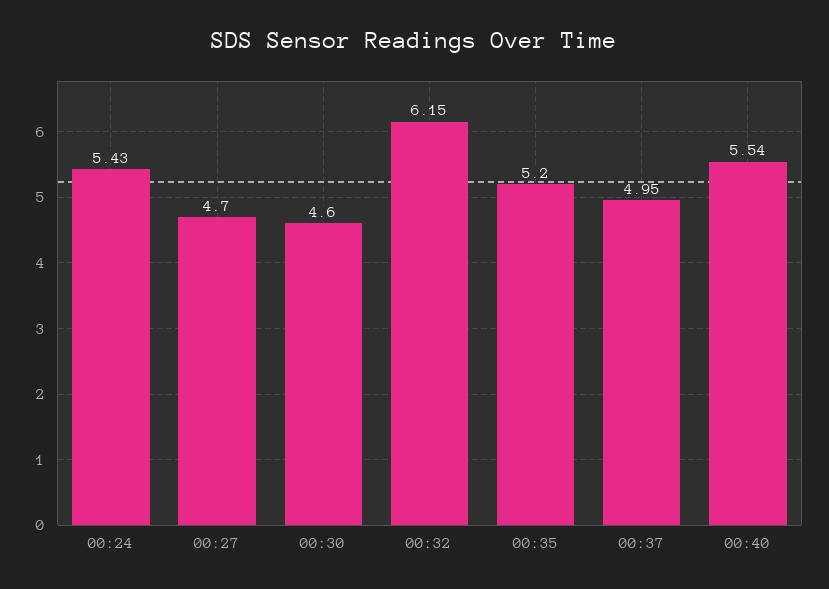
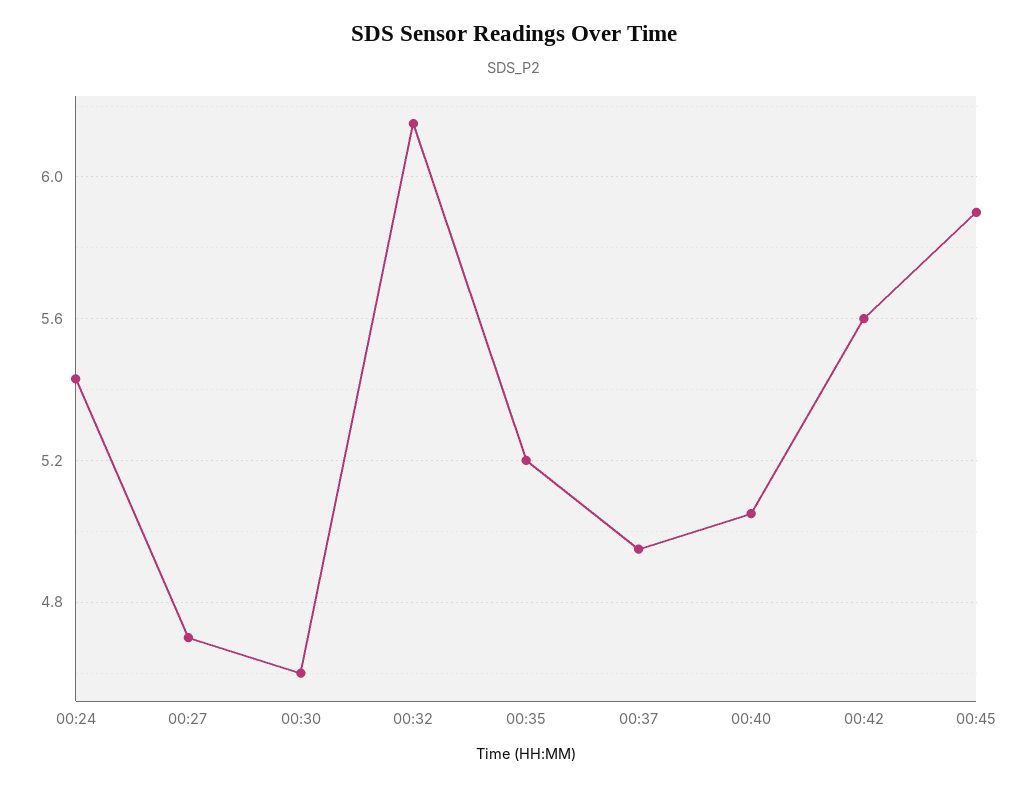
00:40: 5.54 -> 5.05
00:42: none -> 5.6
00:45: none -> 5.9

